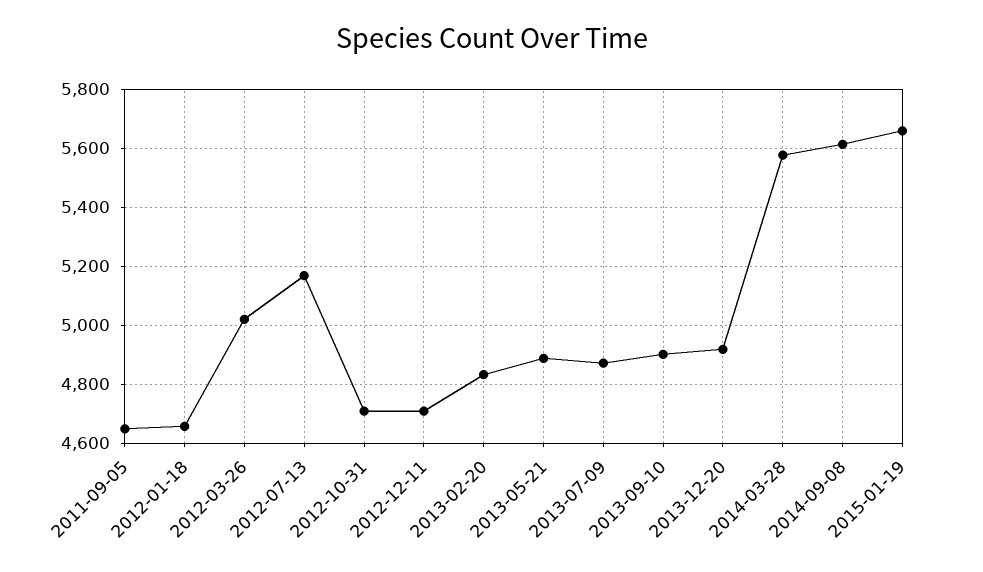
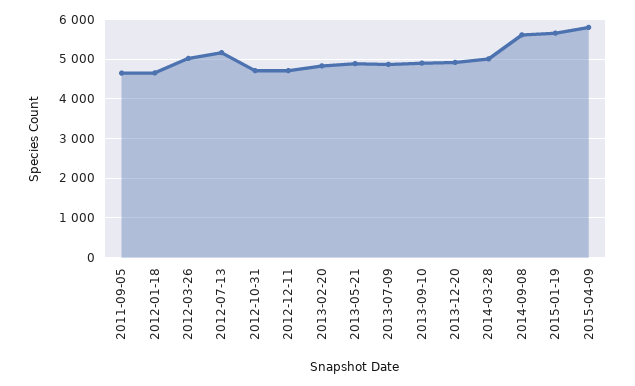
2014-03-28: 5575 -> 5000
2015-04-09: none -> 5800

